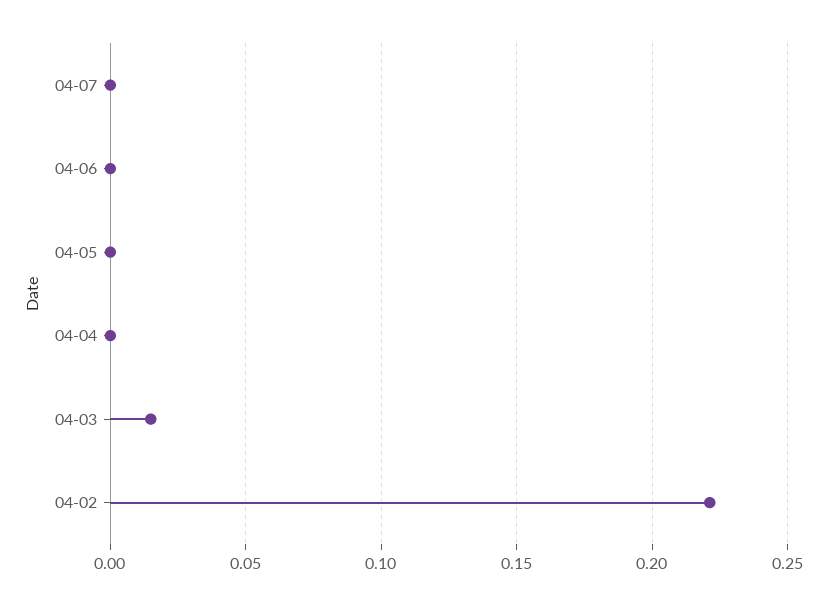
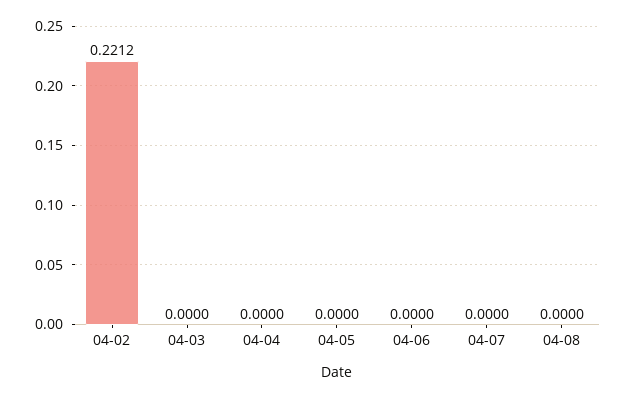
04-03: 0.015 -> 0
04-08: none -> 0

